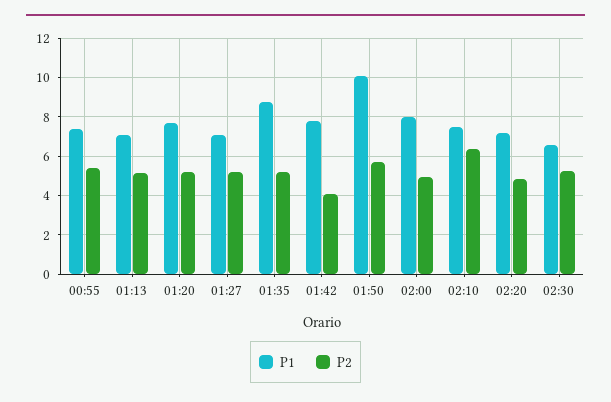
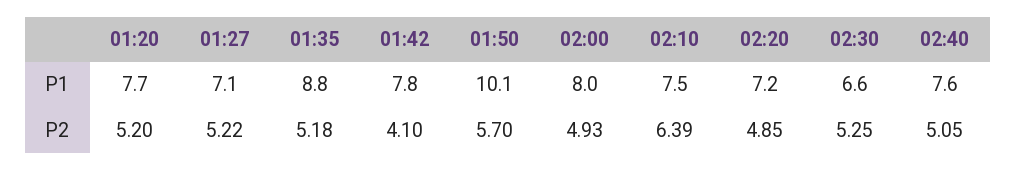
P1, 00:55: 7.5 -> none
P2, 00:55: 5.5 -> none
P1, 01:13: 7 -> none
P2, 01:13: 5 -> none
P1, 02:40: none -> 7.6
P2, 02:40: none -> 5.05

